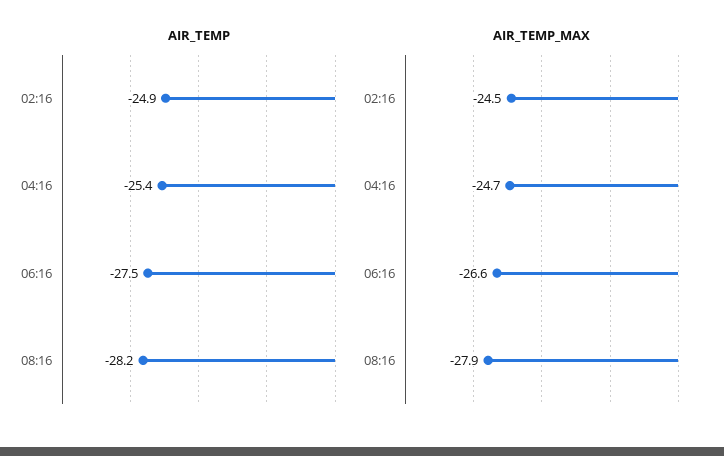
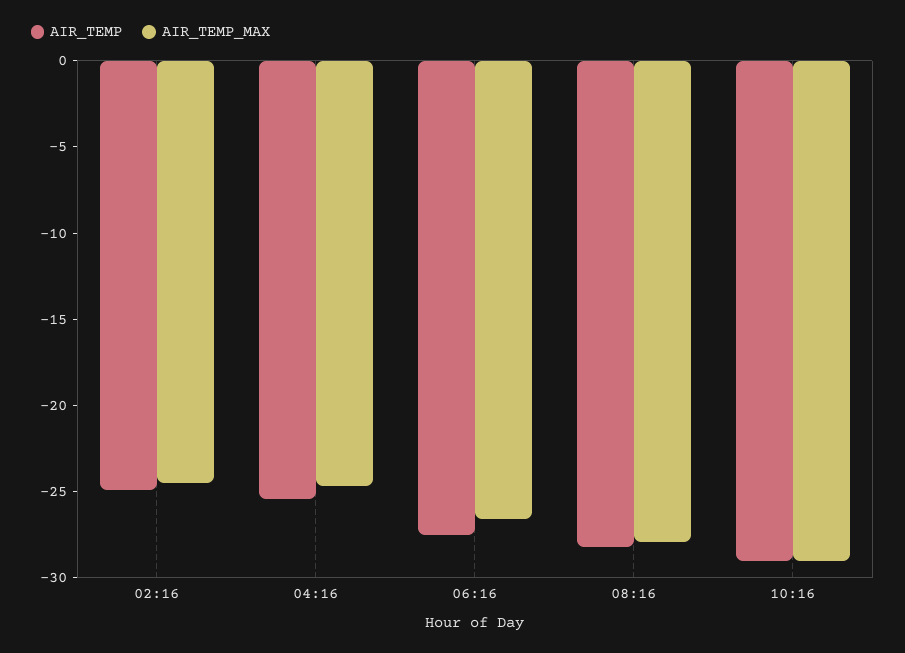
AIR_TEMP, 10:16: none -> -29
AIR_TEMP_MAX, 10:16: none -> -29

